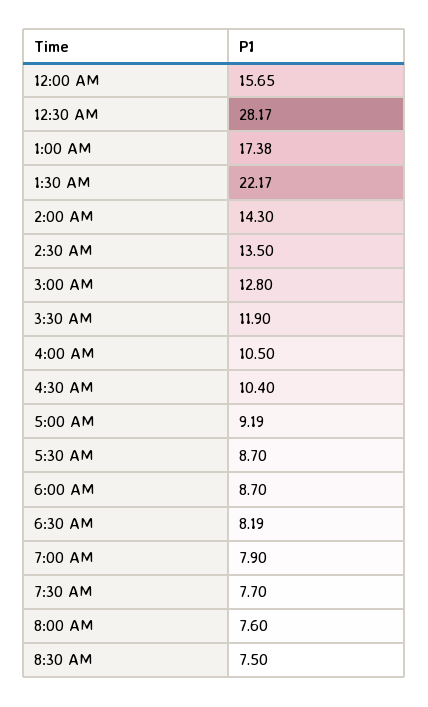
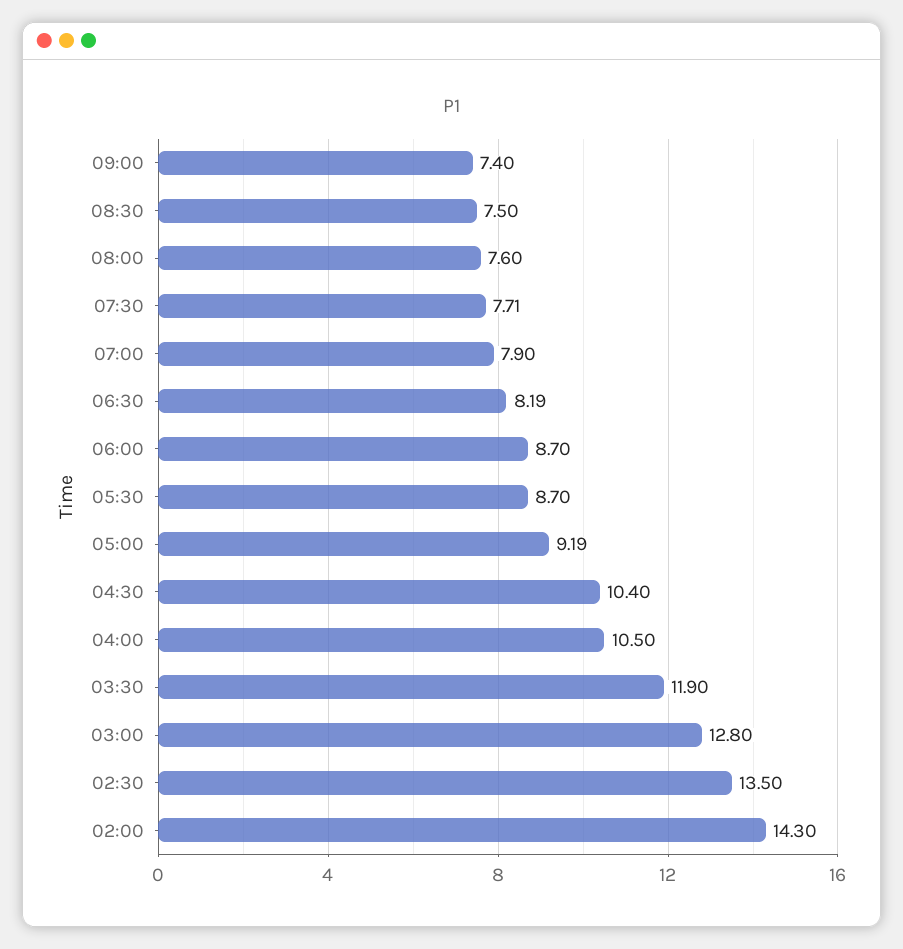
12:00 AM: 15.65 -> none
12:30 AM: 28.17 -> none
1:00 AM: 17.38 -> none
1:30 AM: 22.17 -> none
7:30 AM: 7.7 -> 7.71
09:00: none -> 7.4

